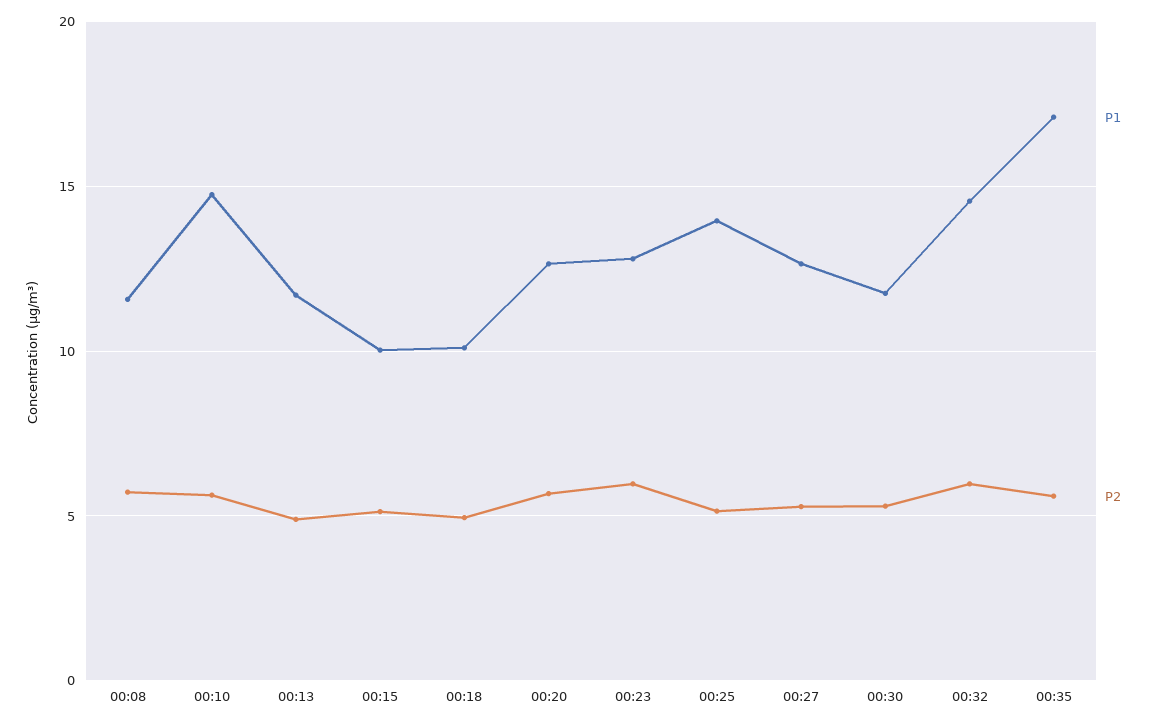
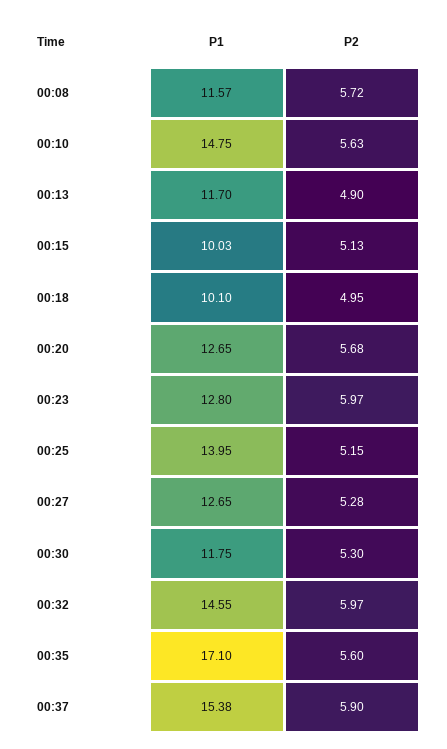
P1, 00:37: none -> 15.38
P2, 00:37: none -> 5.9

